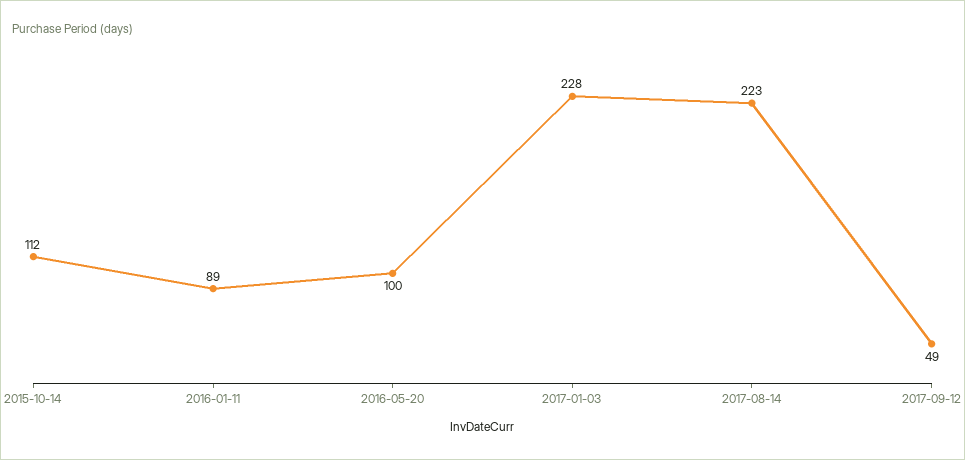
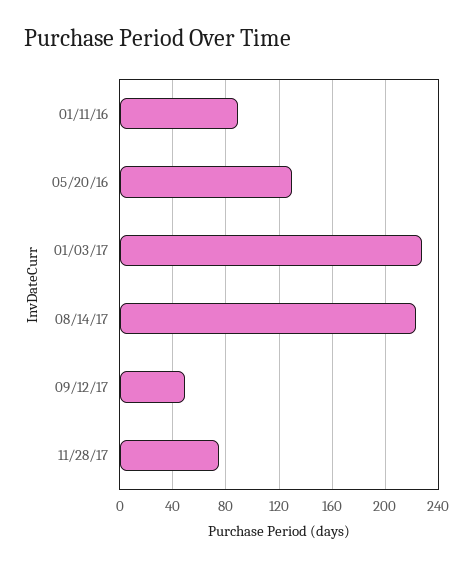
2015-10-14: 112 -> none
2016-05-20: 100 -> 130
11/28/17: none -> 75

